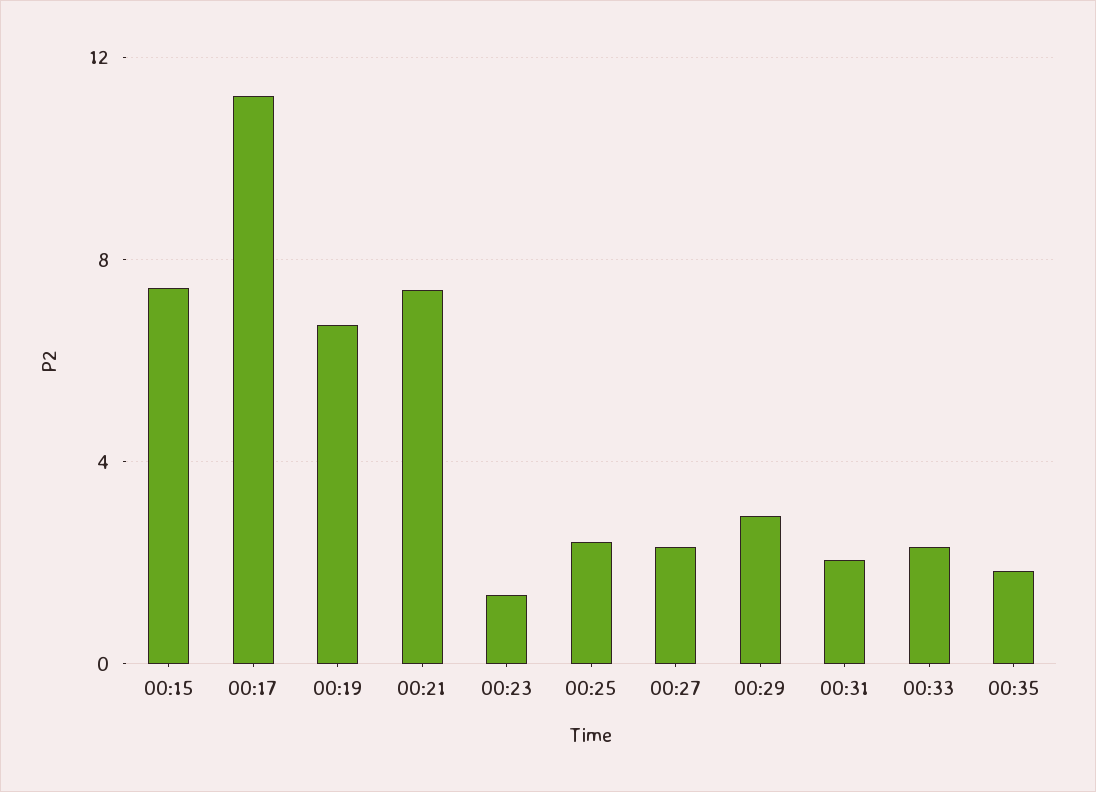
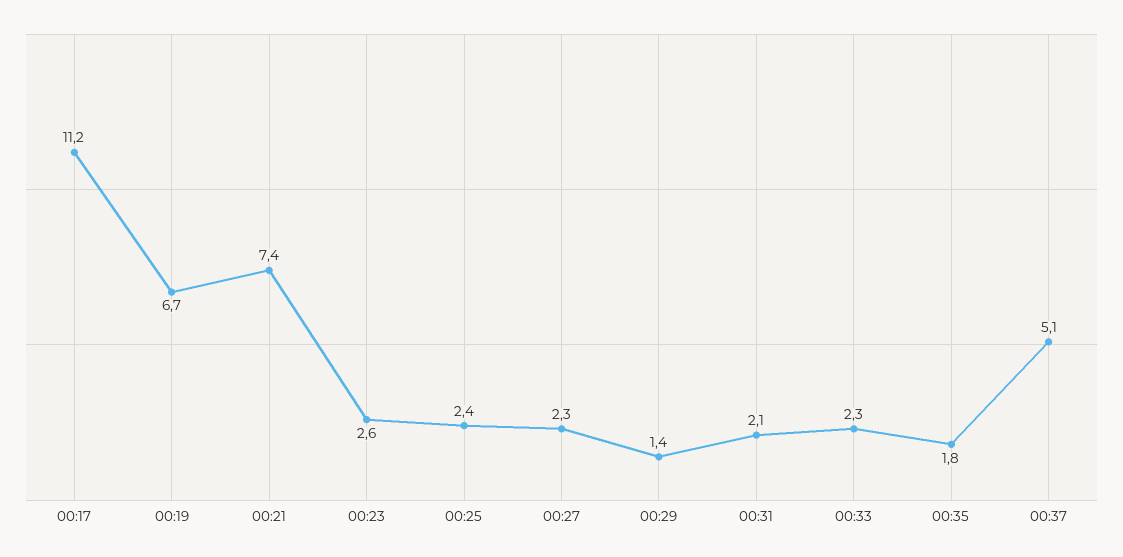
00:15: 7.5 -> none
00:23: 1.5 -> 2.6
00:29: 3 -> 1.4
00:37: none -> 5.1

